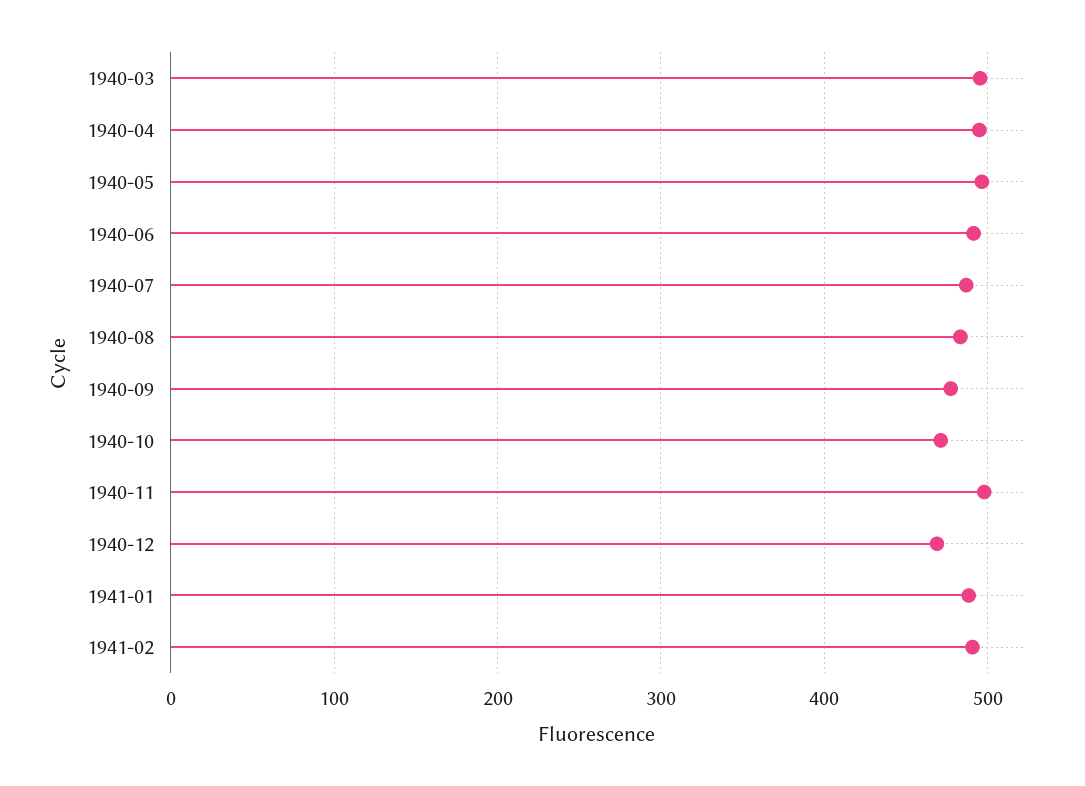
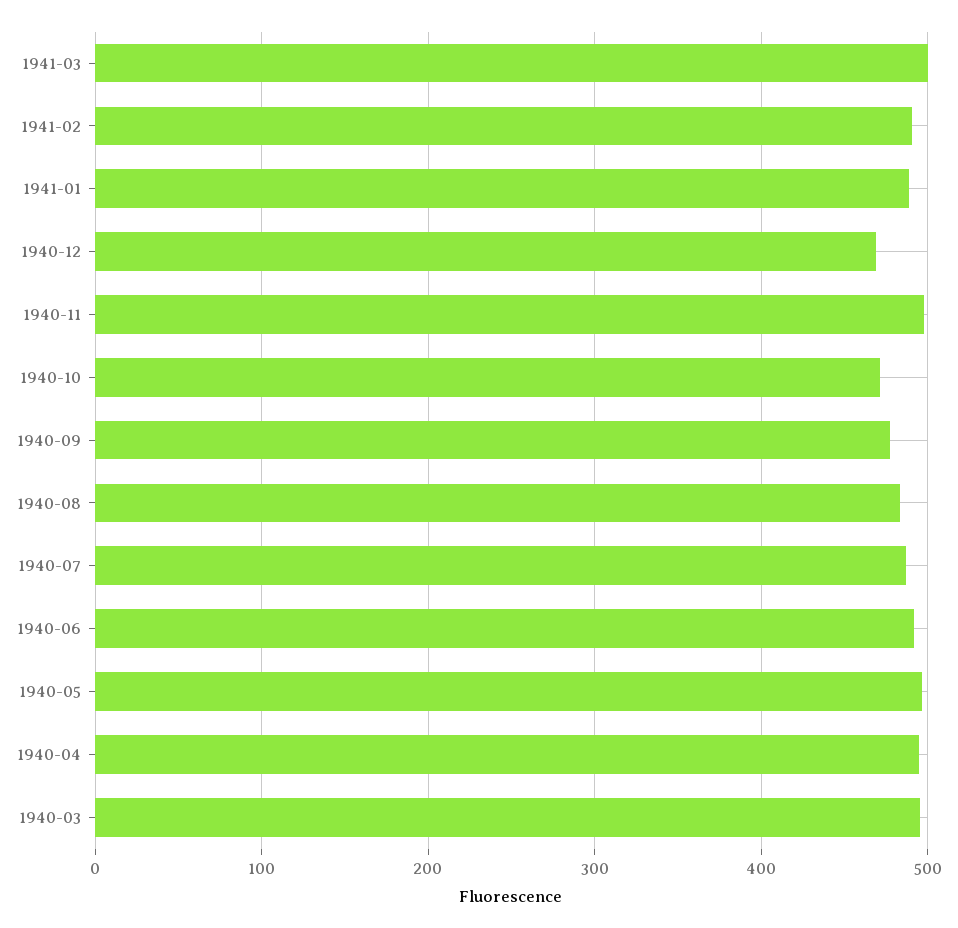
1941-03: none -> 500

